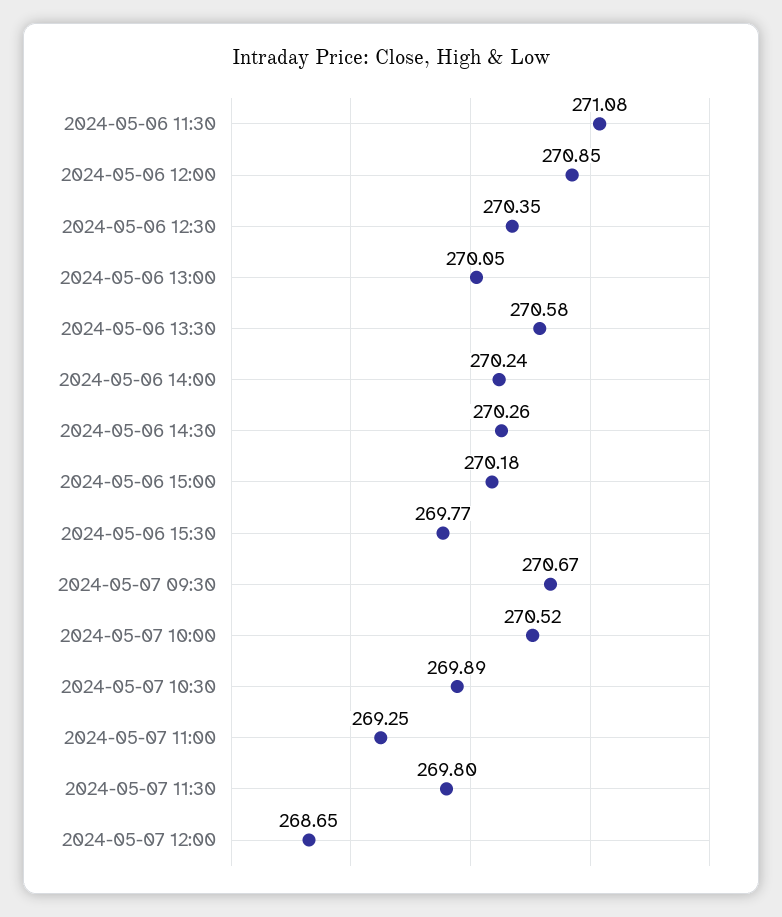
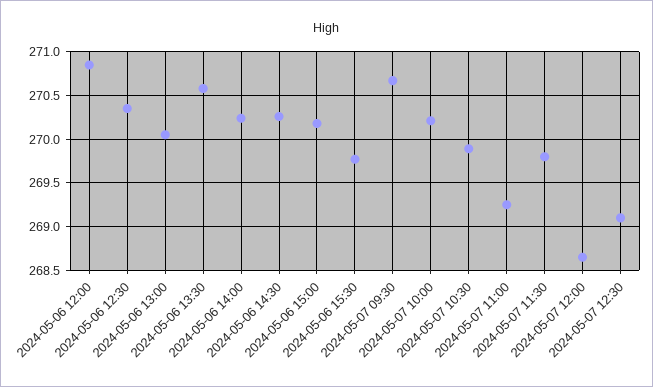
2024-05-06 11:30: 271.08 -> none
2024-05-07 10:00: 270.52 -> 270.2
2024-05-07 12:30: none -> 269.1

